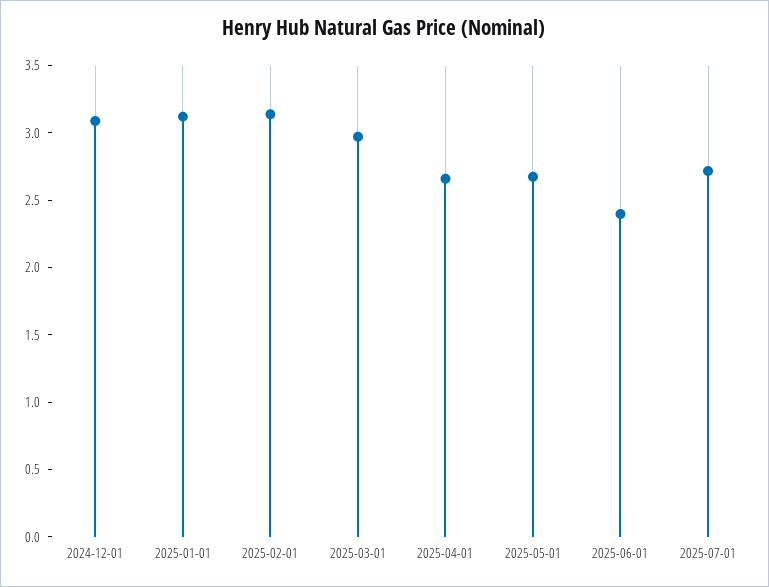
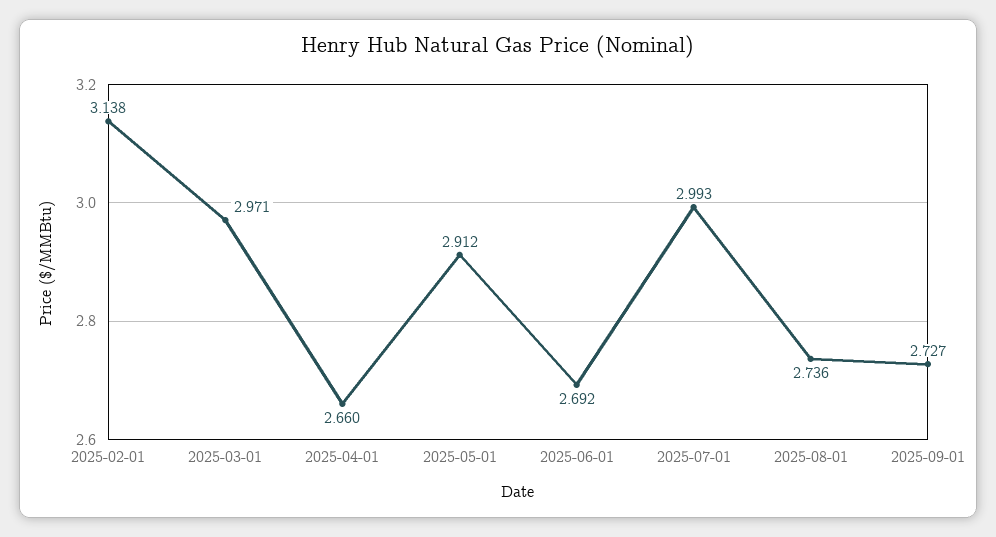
2024-12-01: 3.1 -> none
2025-01-01: 3.1 -> none
2025-05-01: 2.7 -> 2.912
2025-06-01: 2.4 -> 2.692
2025-07-01: 2.7 -> 2.993
2025-08-01: none -> 2.736
2025-09-01: none -> 2.727

